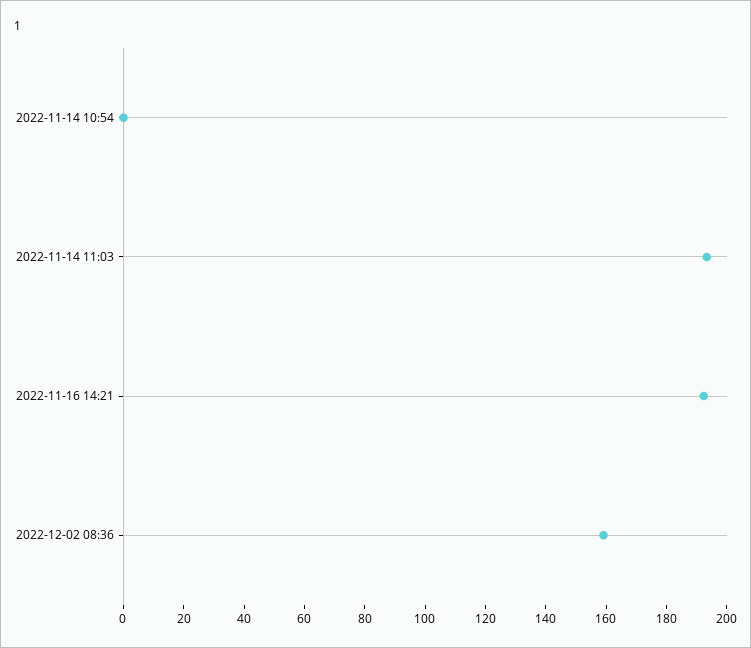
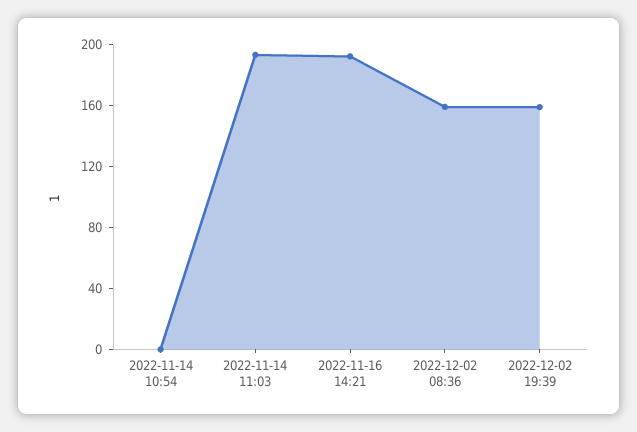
2022-12-02 19:39: none -> 160

